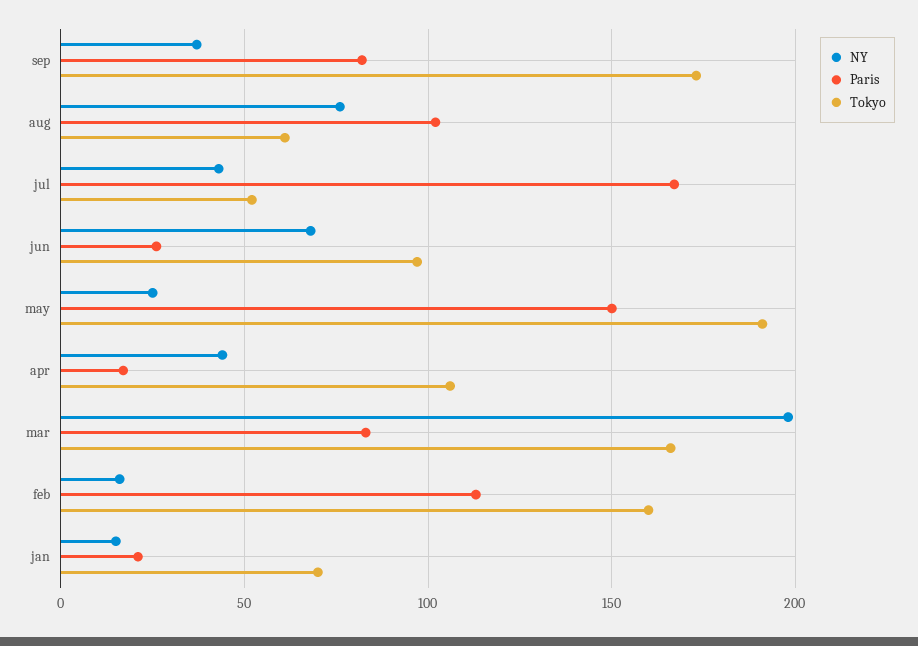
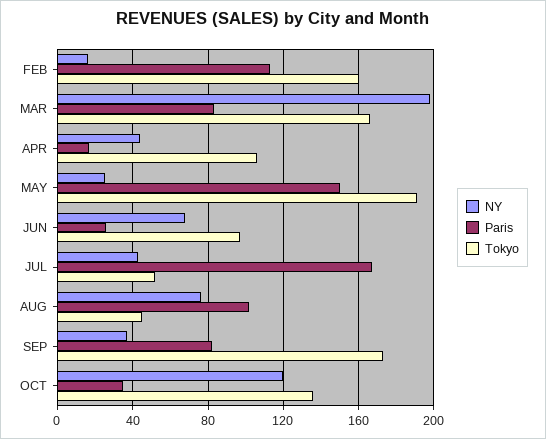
Tokyo, aug: 60 -> 45
NY, jan: 15 -> none
Paris, jan: 20 -> none
Tokyo, jan: 70 -> none
NY, OCT: none -> 120
Paris, OCT: none -> 35
Tokyo, OCT: none -> 135

